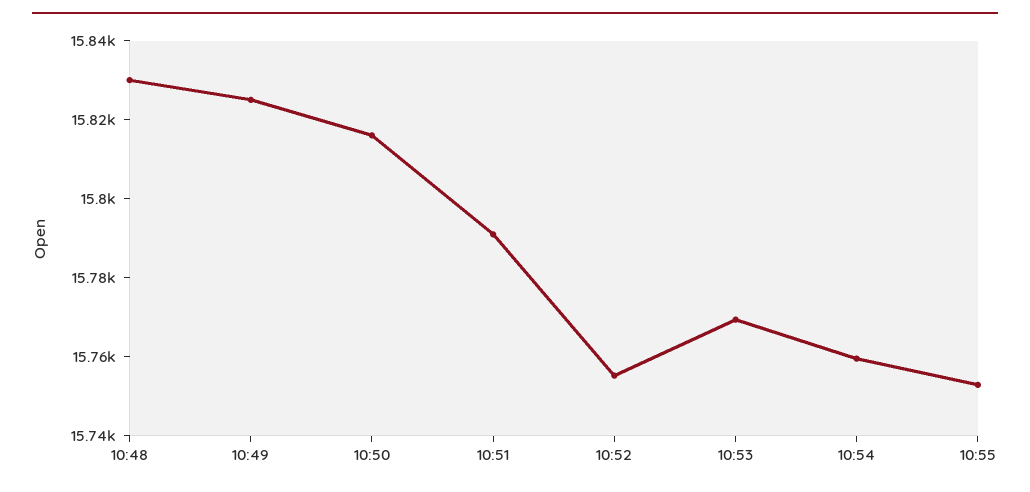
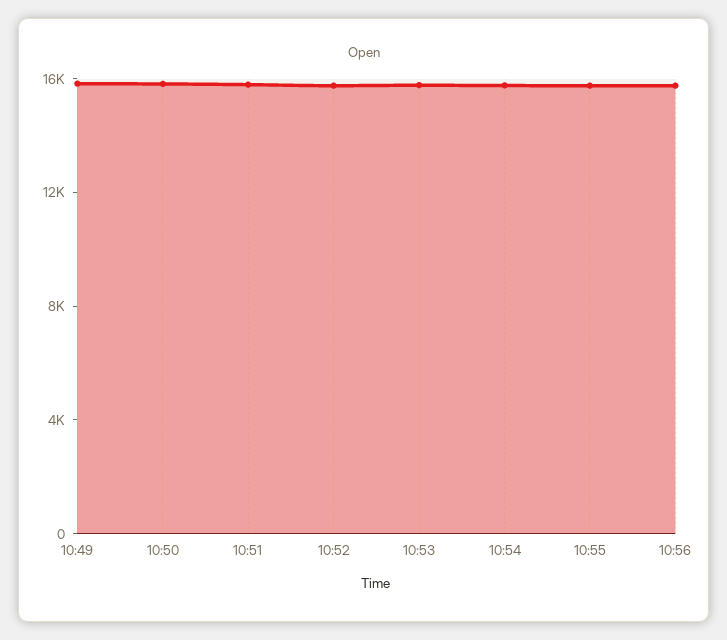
10:48: 15830 -> none
10:56: none -> 16000

